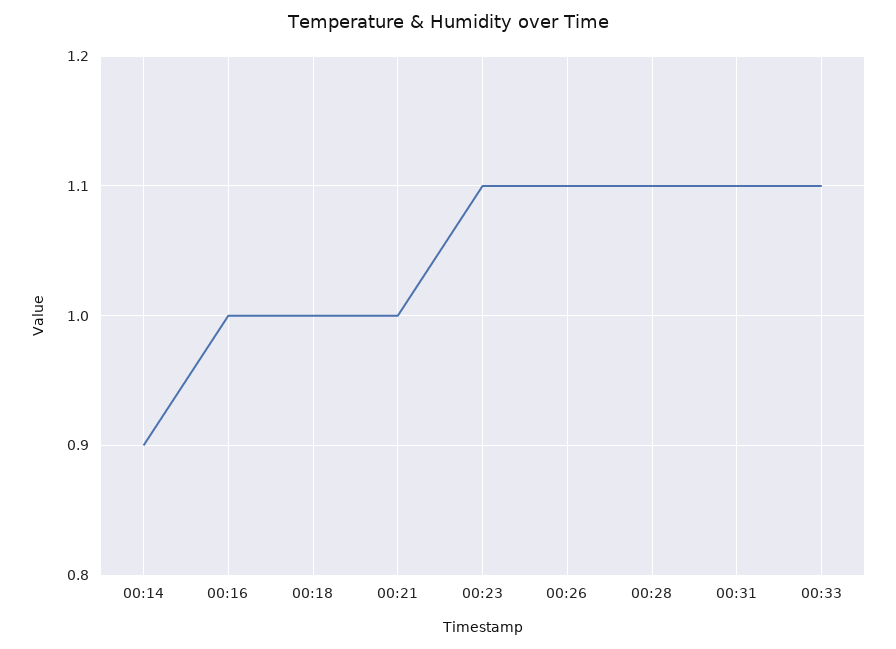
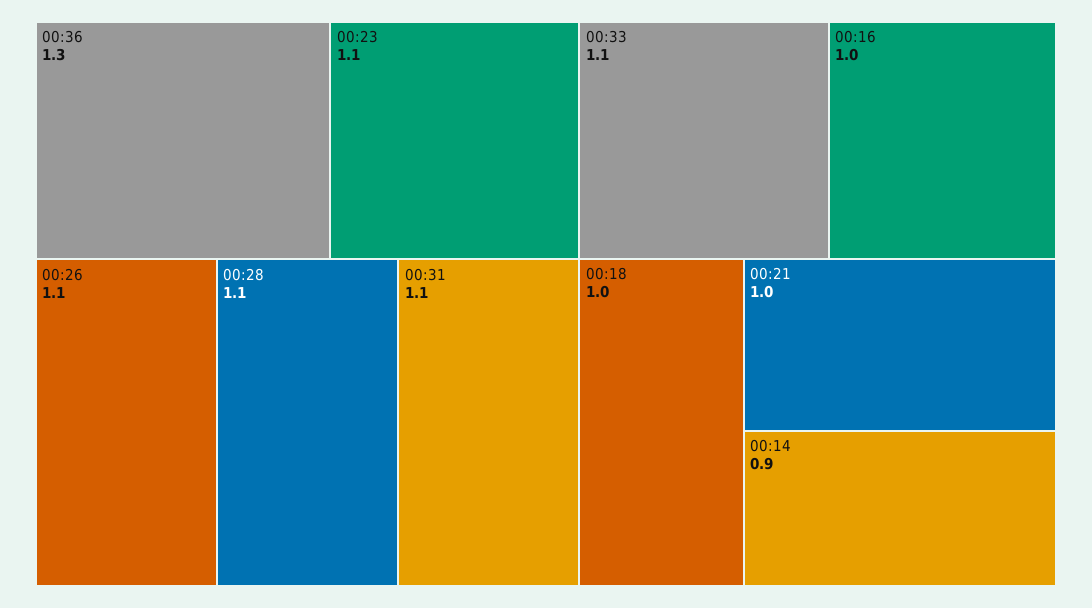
00:36: none -> 1.3

